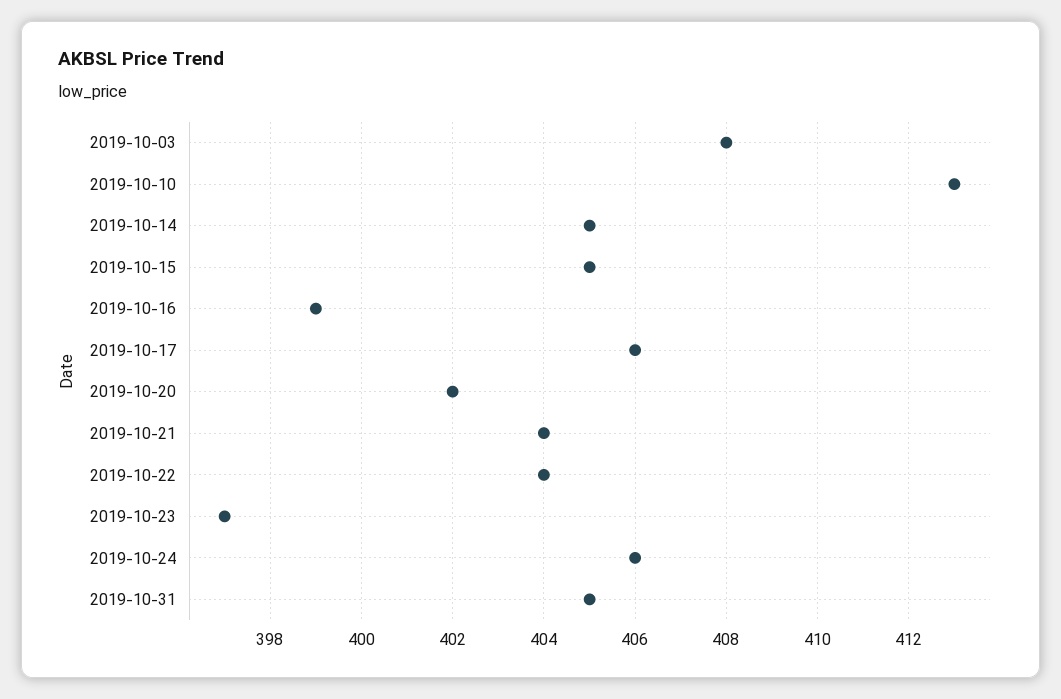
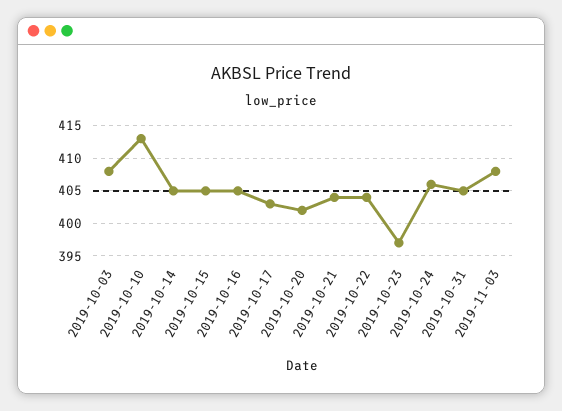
2019-10-16: 399 -> 405
2019-10-17: 406 -> 403
2019-11-03: none -> 408

